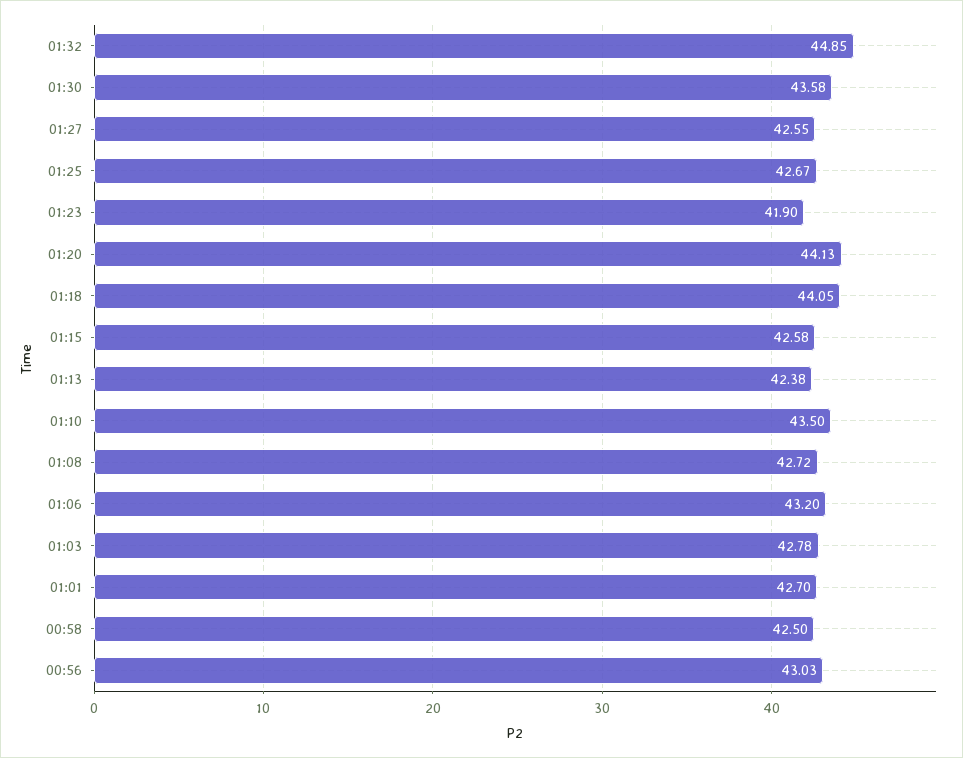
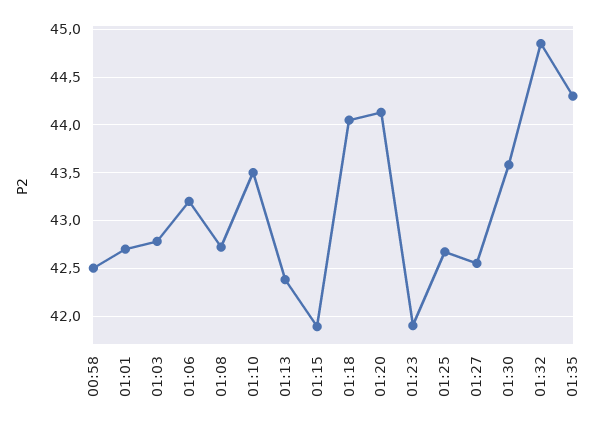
01:15: 42.58 -> 41.9
00:56: 43.03 -> none
01:35: none -> 44.3

